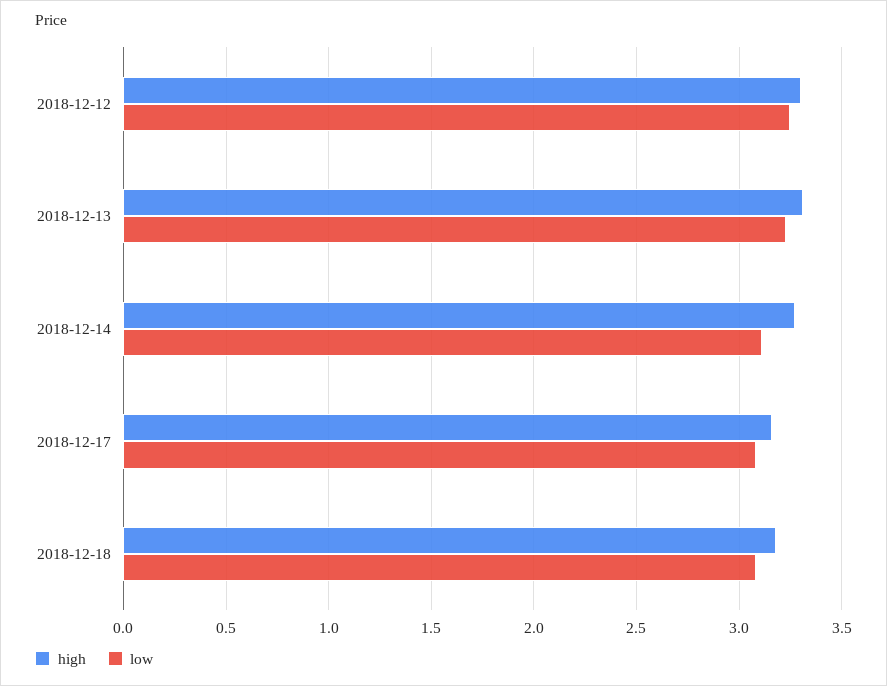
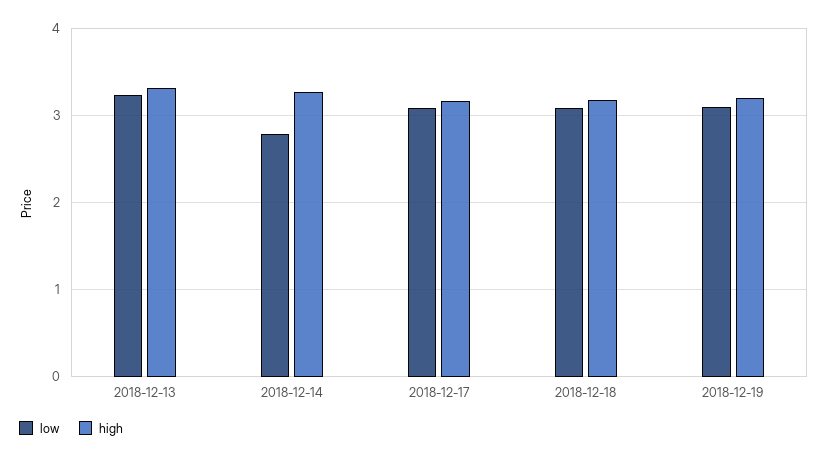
high, 2018-12-12: 3.3 -> none
low, 2018-12-12: 3.25 -> none
low, 2018-12-14: 3.1 -> 2.8
low, 2018-12-19: none -> 3.1
high, 2018-12-19: none -> 3.2

